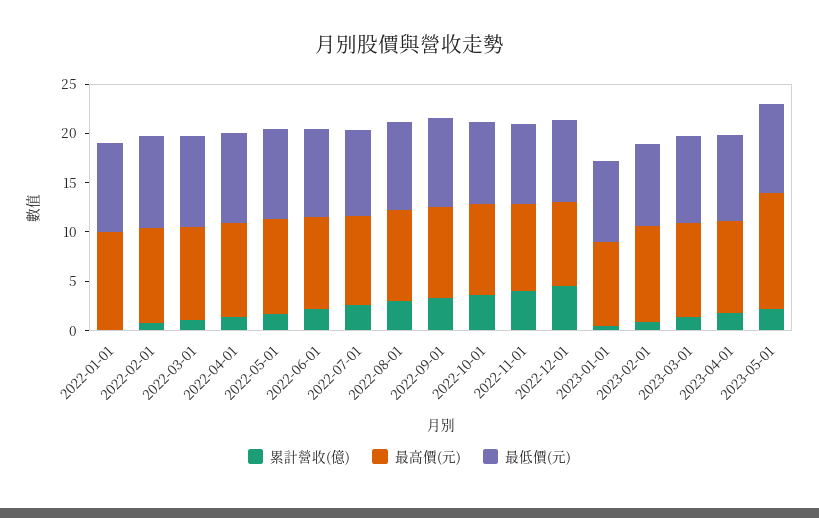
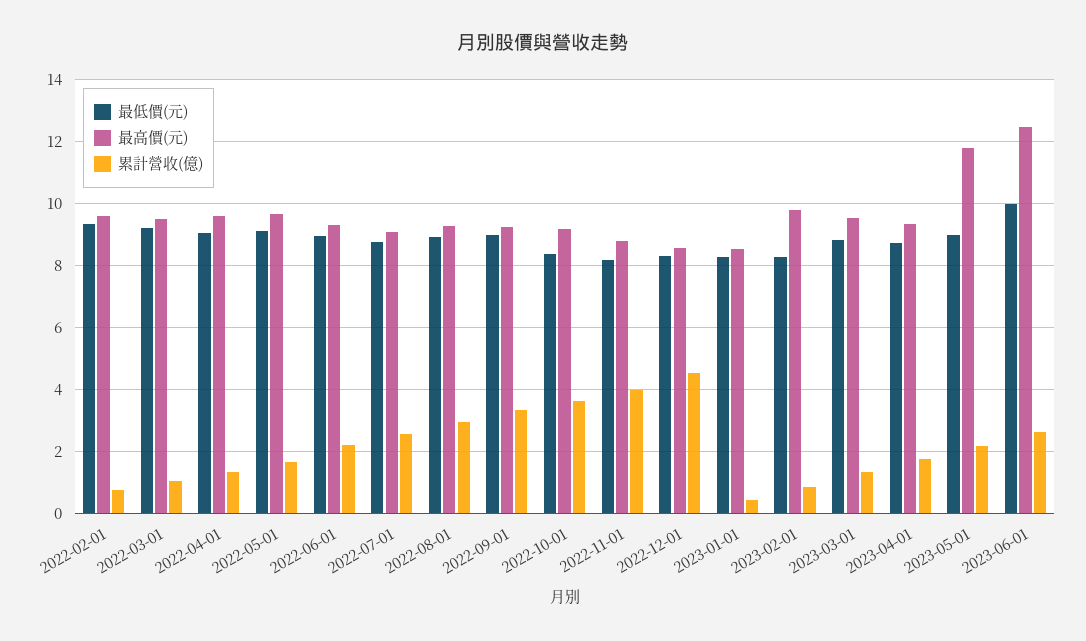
累計營收(億), 2022-01-01: 0 -> none
最高價(元), 2022-01-01: 10 -> none
最低價(元), 2022-01-01: 9 -> none
最低價(元), 2023-06-01: none -> 10
最高價(元), 2023-06-01: none -> 12.4
累計營收(億), 2023-06-01: none -> 2.6

